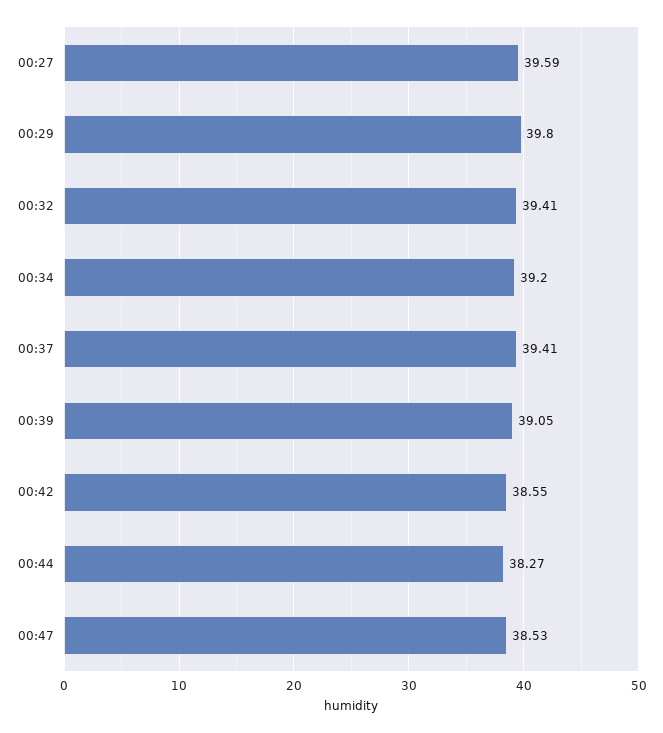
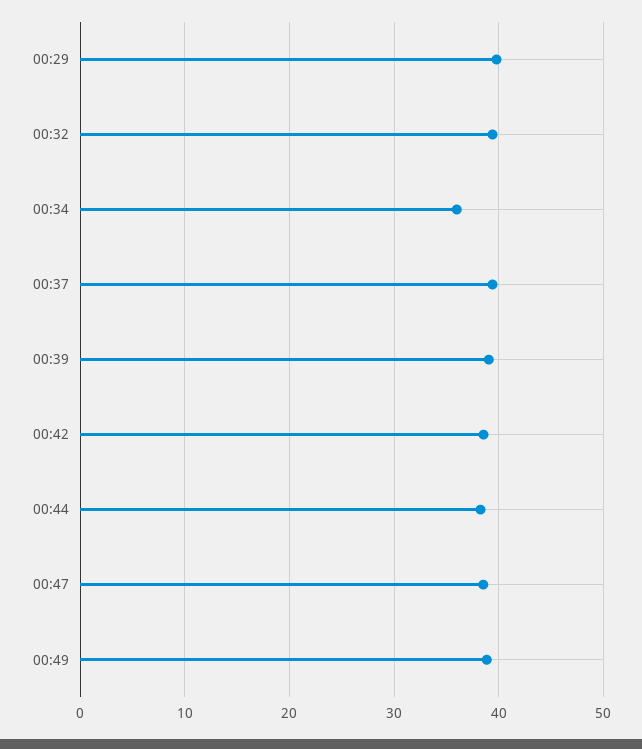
00:27: 39.59 -> none
00:34: 39.2 -> 36
00:49: none -> 39

